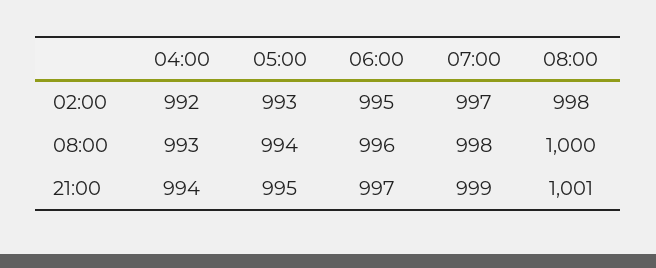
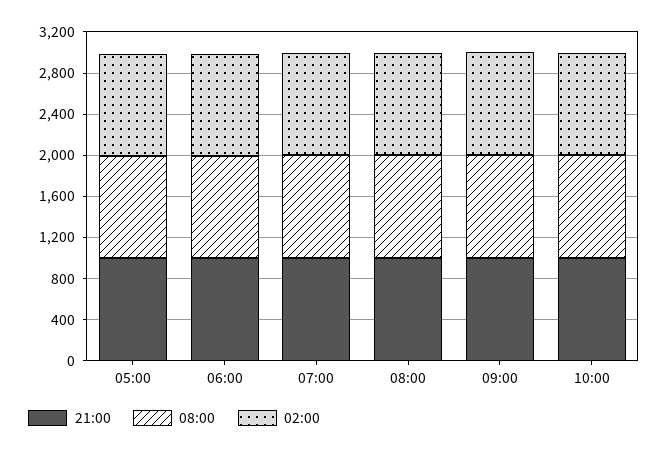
02:00, 04:00: 992 -> none
08:00, 04:00: 993 -> none
21:00, 04:00: 994 -> none
21:00, 09:00: none -> 1000
08:00, 09:00: none -> 1000
02:00, 09:00: none -> 1000
21:00, 10:00: none -> 1000
08:00, 10:00: none -> 1000
02:00, 10:00: none -> 1000

